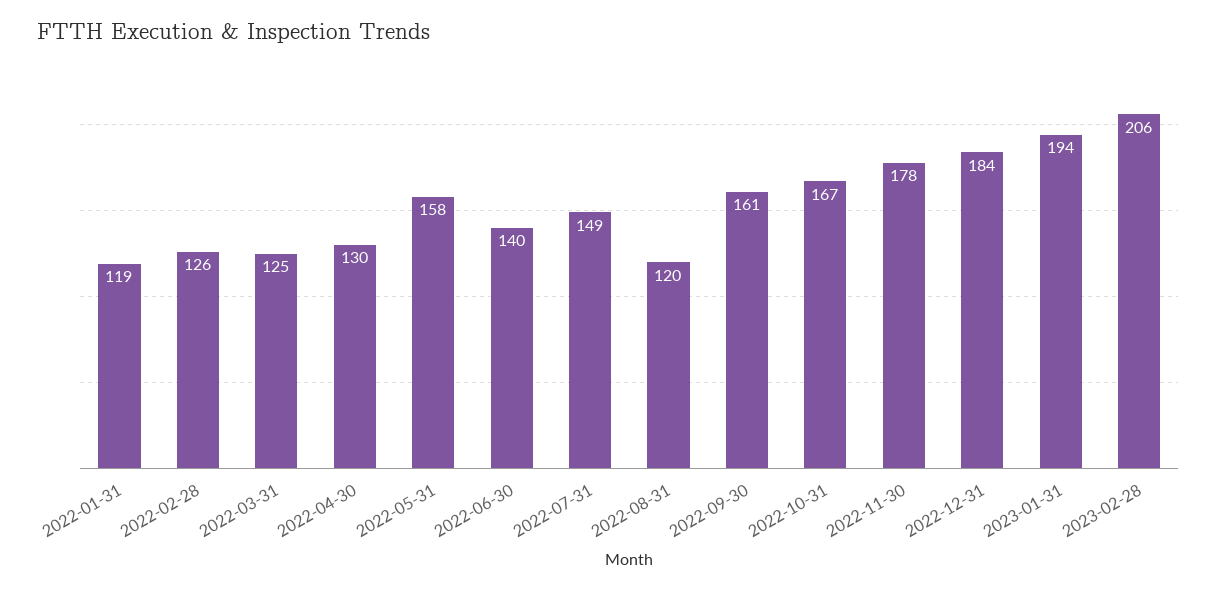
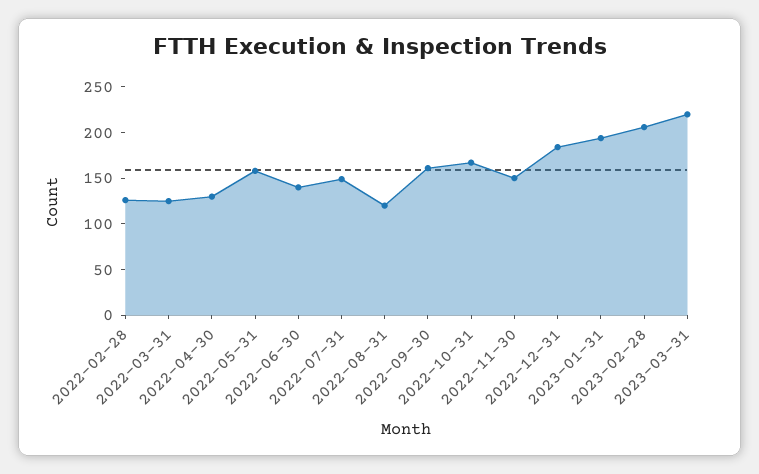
2022-01-31: 119 -> none
2022-11-30: 178 -> 150
2023-03-31: none -> 220

